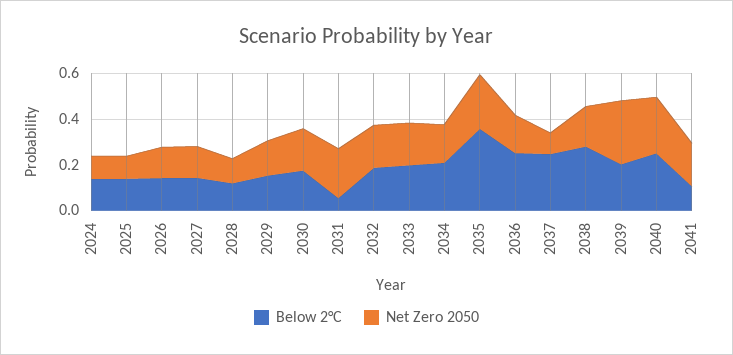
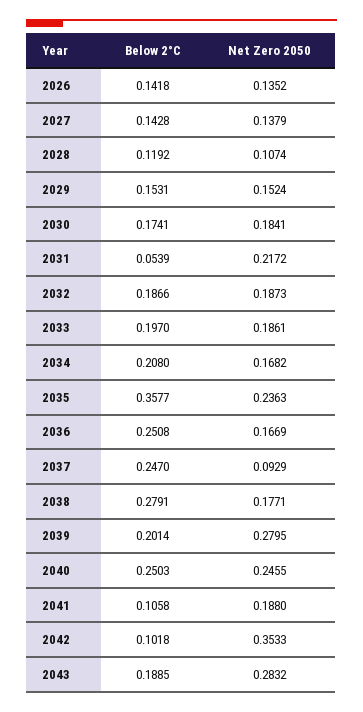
Below 2°C, 2024: 0.15 -> none
Net Zero 2050, 2024: 0.1 -> none
Below 2°C, 2025: 0.15 -> none
Net Zero 2050, 2025: 0.1 -> none
Below 2°C, 2042: none -> 0.1018
Net Zero 2050, 2042: none -> 0.3533
Below 2°C, 2043: none -> 0.1885
Net Zero 2050, 2043: none -> 0.2832

